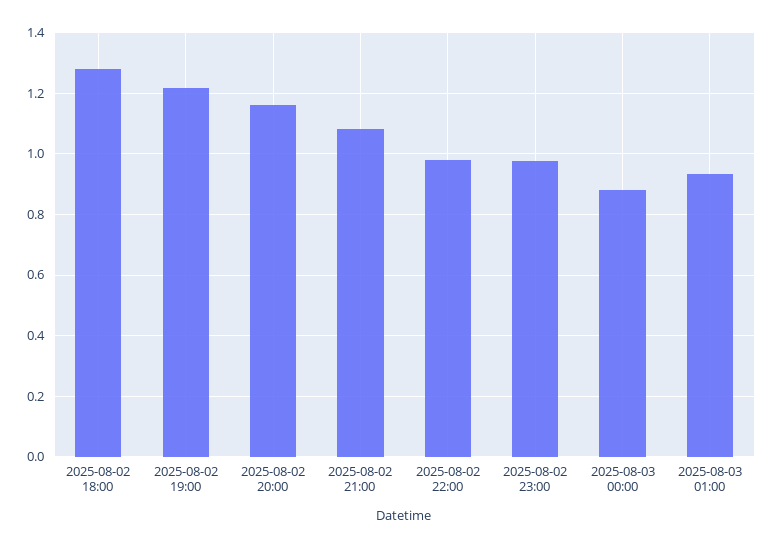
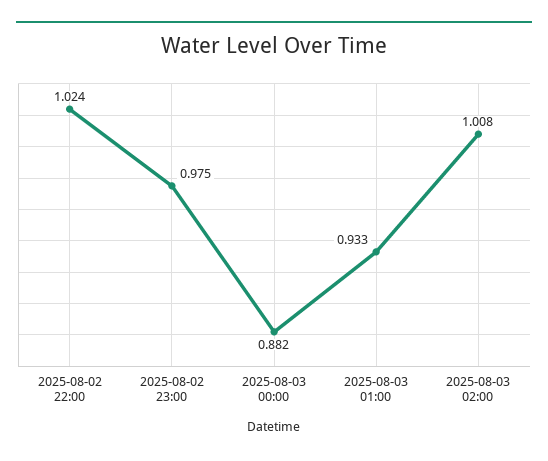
2025-08-02 18:00: 1.28 -> none
2025-08-02 19:00: 1.22 -> none
2025-08-02 20:00: 1.16 -> none
2025-08-02 21:00: 1.08 -> none
2025-08-02 22:00: 0.98 -> 1.024
2025-08-03 02:00: none -> 1.008

